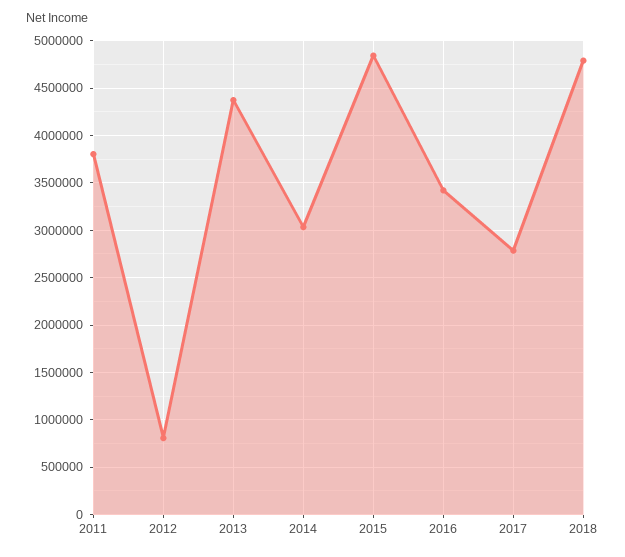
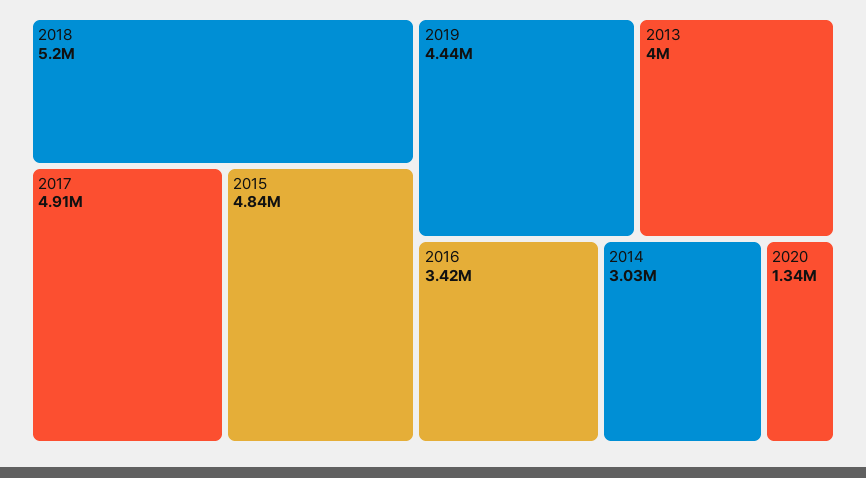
2011: 3800000 -> none
2012: 800000 -> none
2013: 4400000 -> 4000000
2017: 2800000 -> 4910000
2018: 4800000 -> 5200000
2019: none -> 4440000
2020: none -> 1340000

